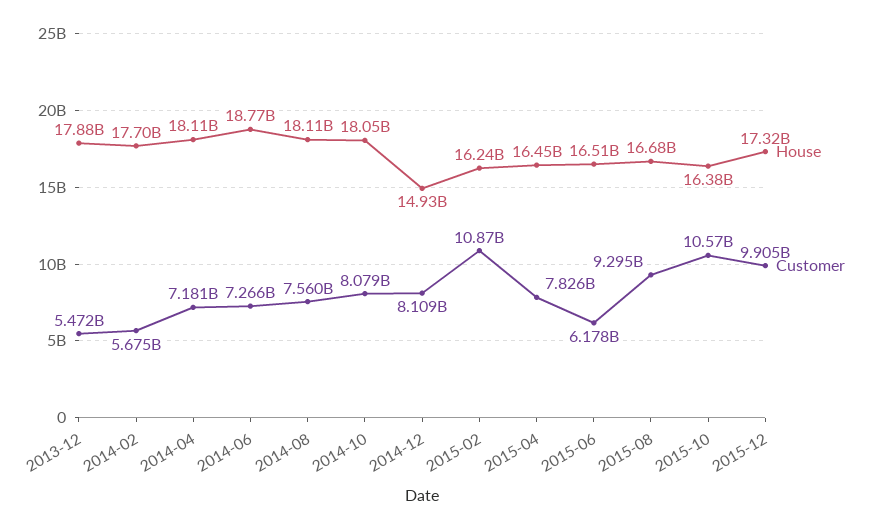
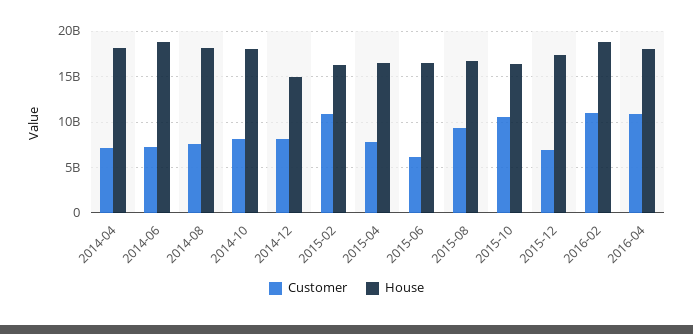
House, 2013-12: 17880000000 -> none
Customer, 2013-12: 5472000000 -> none
House, 2014-02: 17700000000 -> none
Customer, 2014-02: 5675000000 -> none
Customer, 2015-12: 9905000000 -> 7000000000
Customer, 2016-02: none -> 11000000000
House, 2016-02: none -> 19000000000
Customer, 2016-04: none -> 11000000000
House, 2016-04: none -> 18000000000

